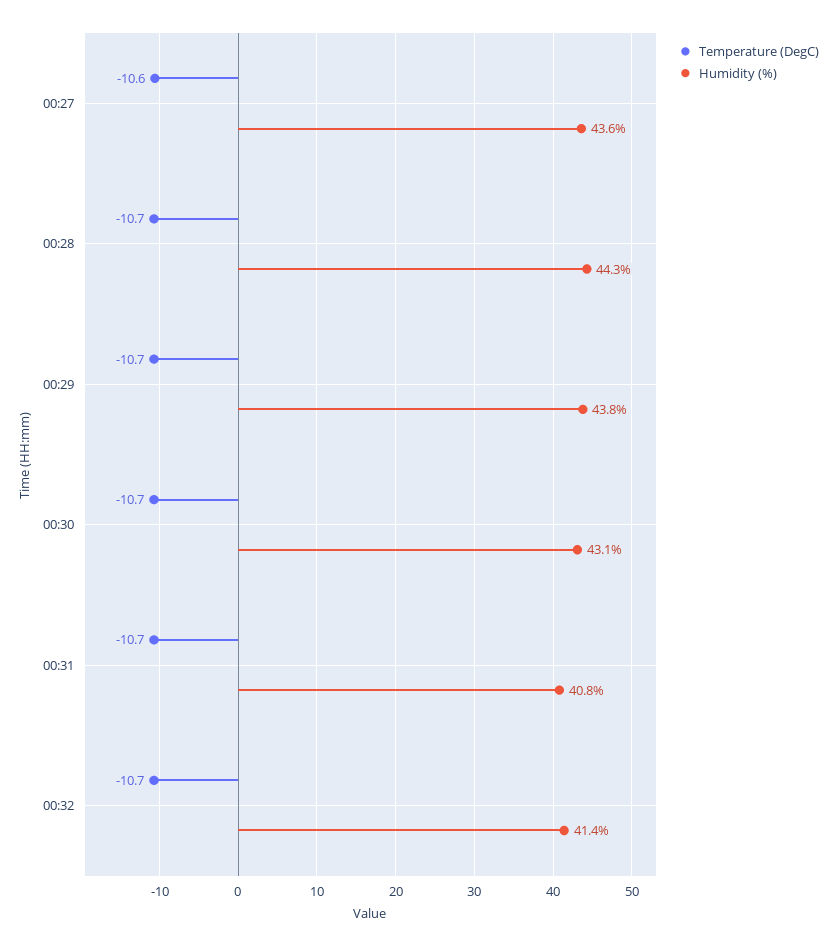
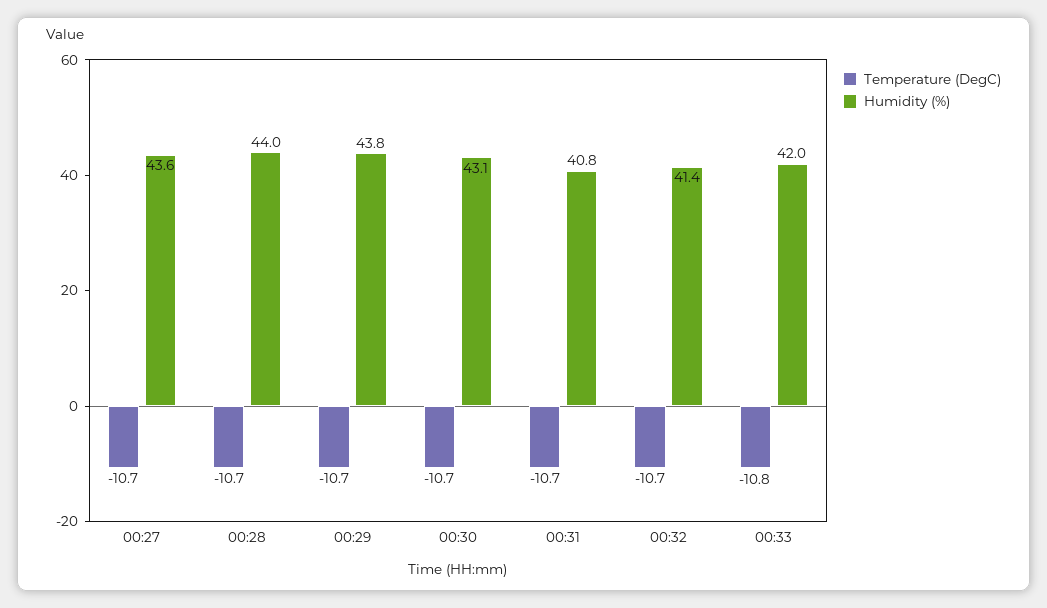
Temperature (DegC), 00:27: -10.6 -> -10.7
Humidity (%), 00:28: 44.3 -> 44
Temperature (DegC), 00:33: none -> -10.8
Humidity (%), 00:33: none -> 42

